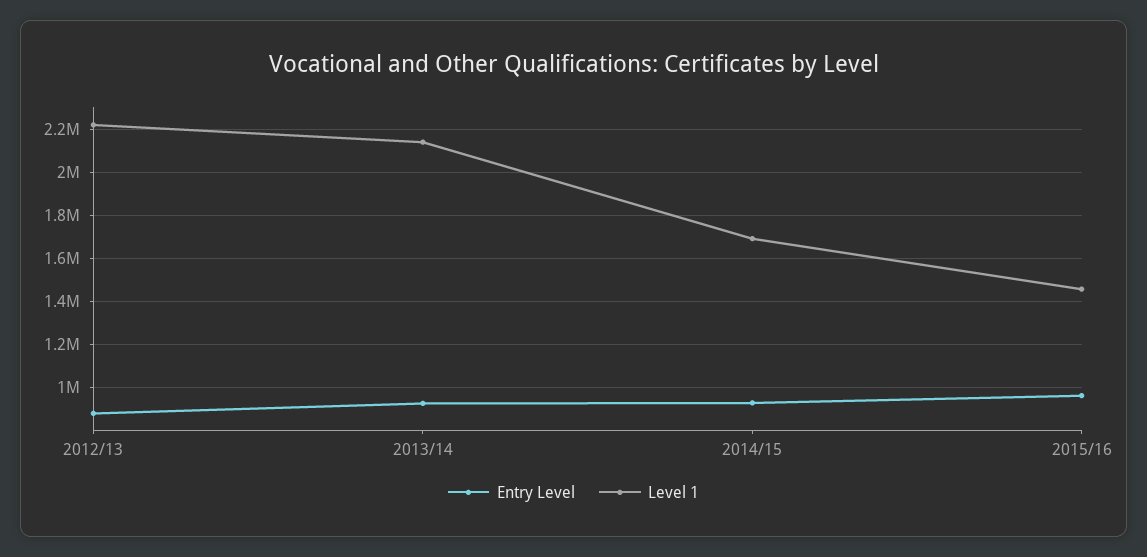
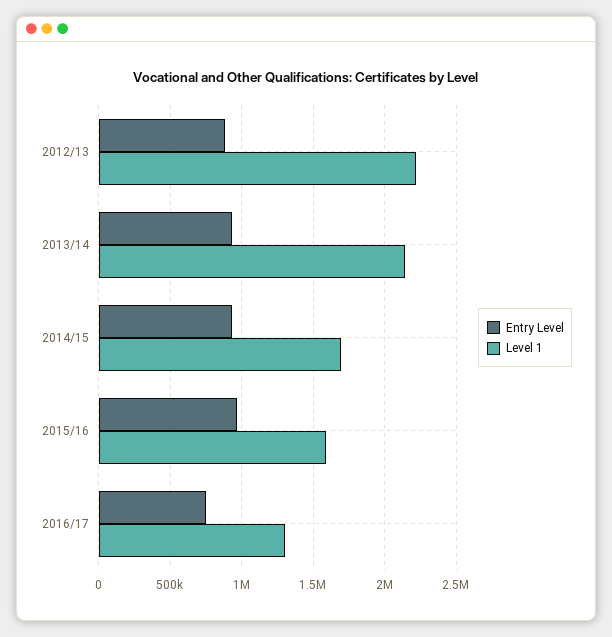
Level 1, 2015/16: 1450000 -> 1600000
Entry Level, 2016/17: none -> 750000
Level 1, 2016/17: none -> 1300000

